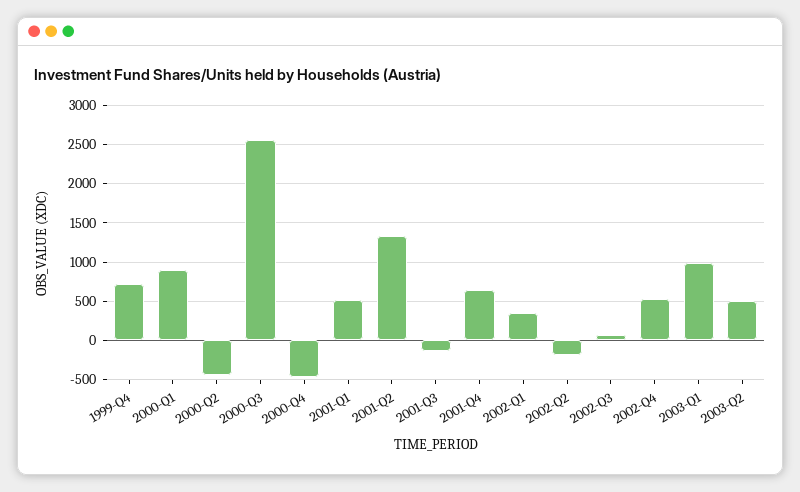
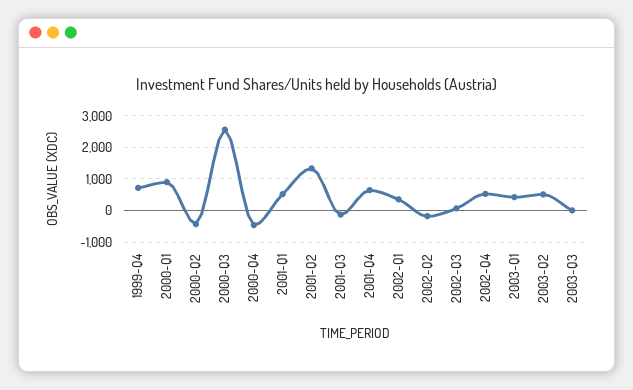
2003-Q1: 1000 -> 400
2003-Q3: none -> 0

